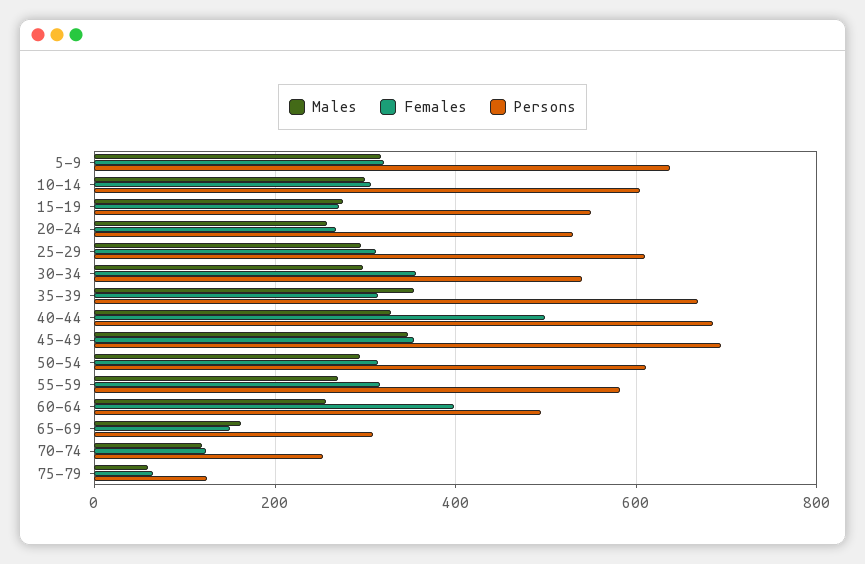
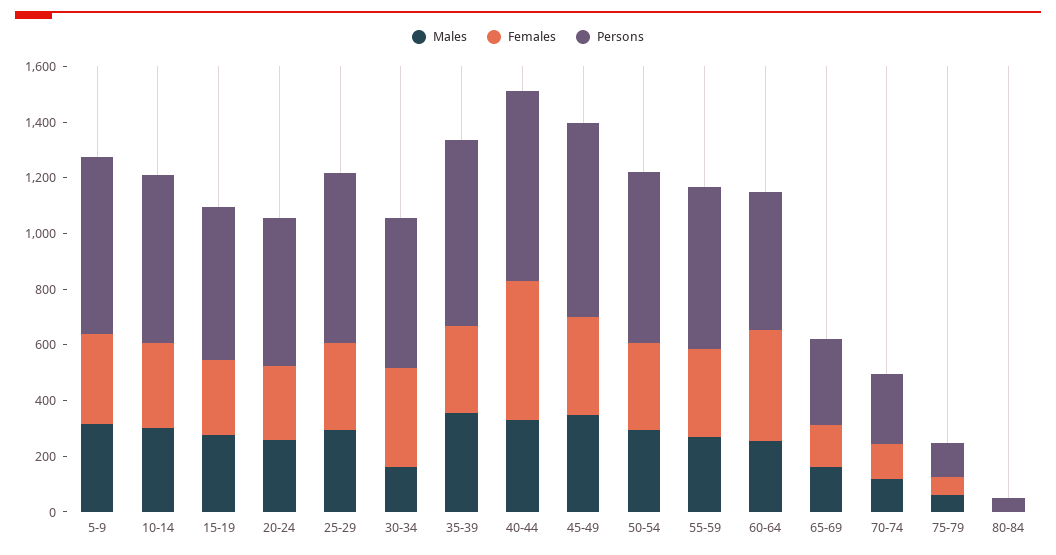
Males, 30-34: 300 -> 150
Males, 80-84: none -> 0
Females, 80-84: none -> 0
Persons, 80-84: none -> 50

